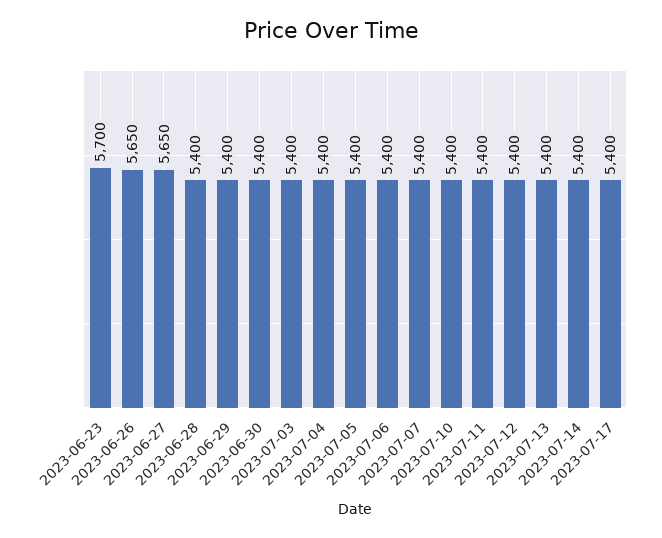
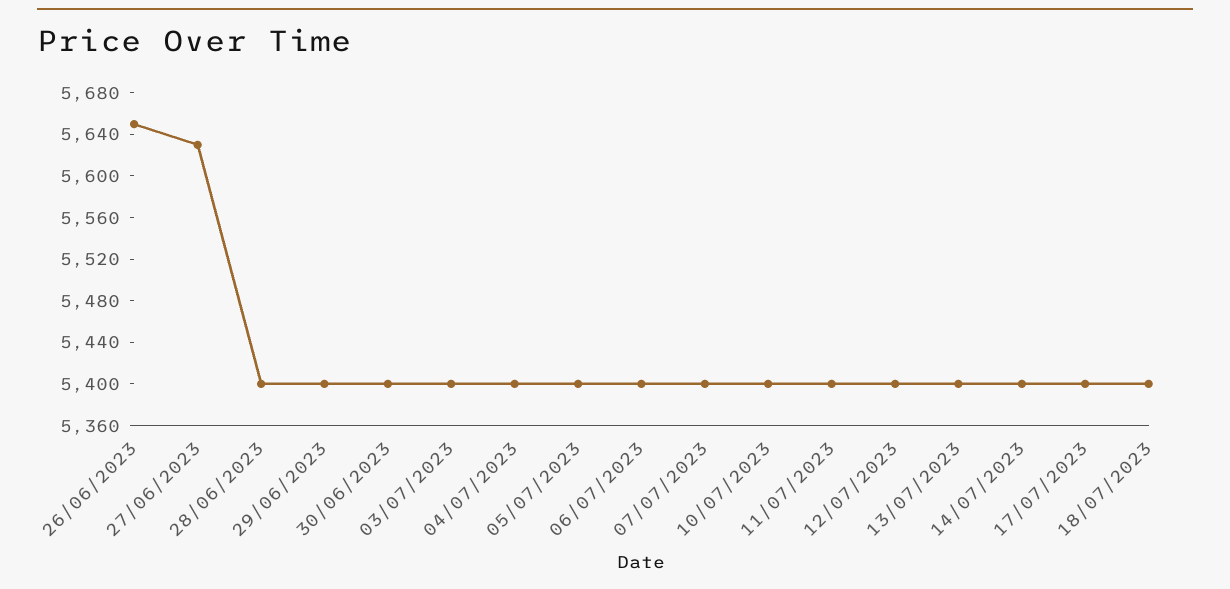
2023-06-23: 5700 -> none
2023-06-27: 5650 -> 5630
18/07/2023: none -> 5400

